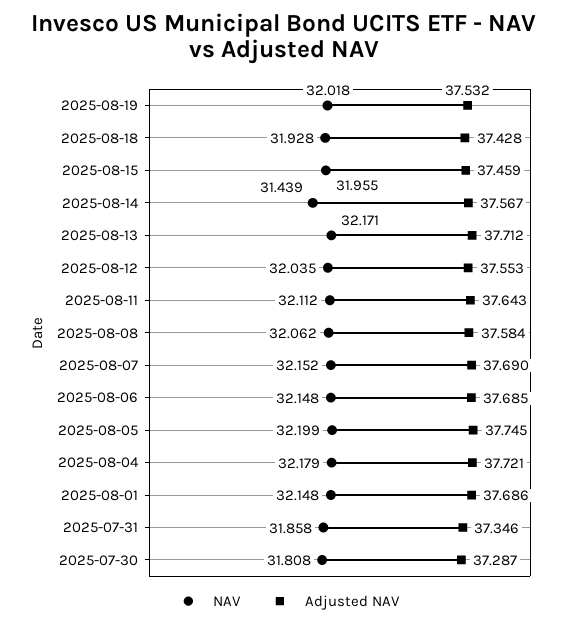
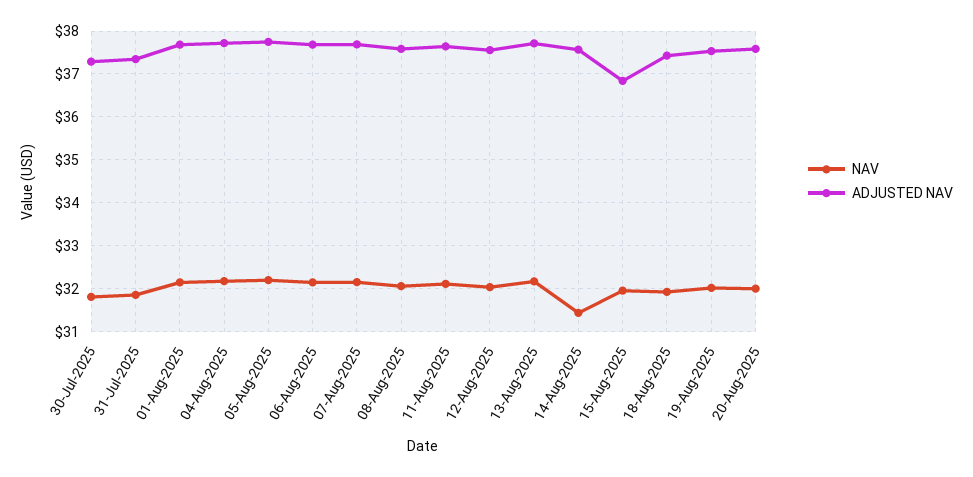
Adjusted NAV, 2025-08-15: 37.459 -> 36.8
NAV, 20-Aug-2025: none -> 32
Adjusted NAV, 20-Aug-2025: none -> 37.6

